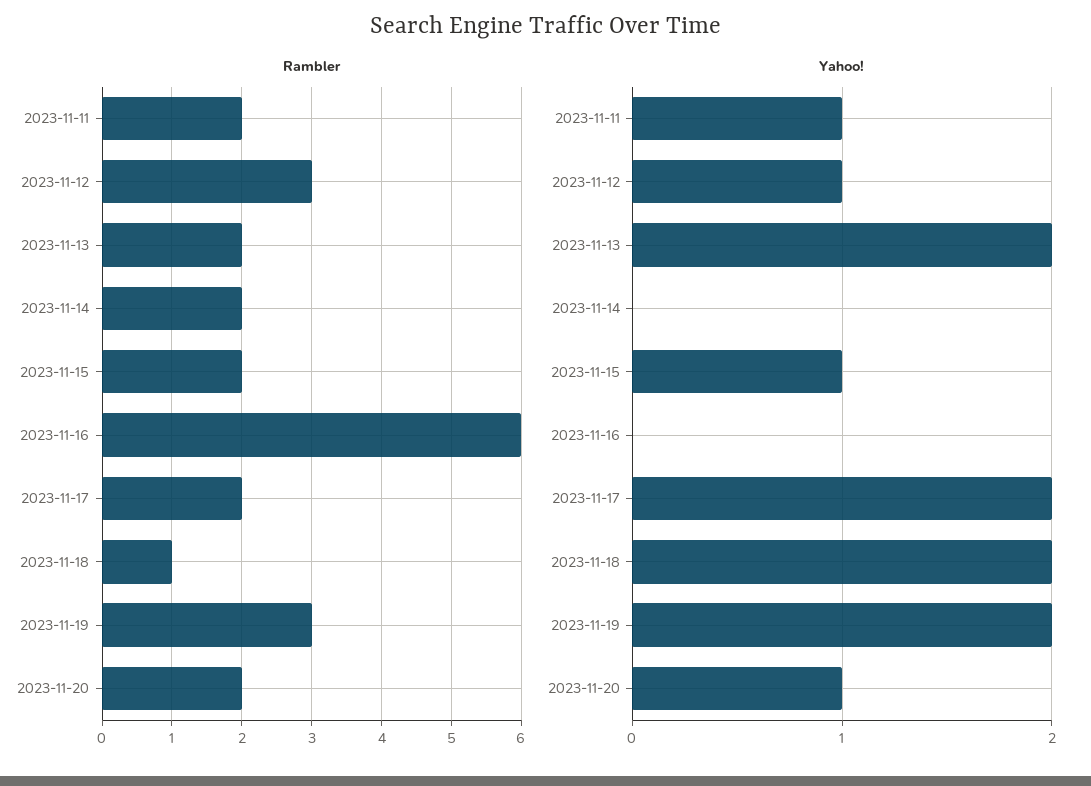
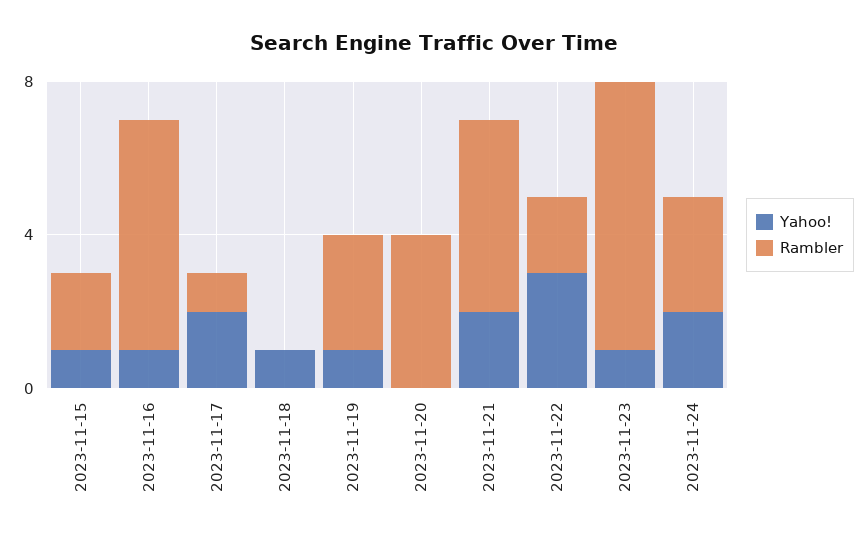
Rambler, 2023-11-11: 2 -> none
Rambler, 2023-11-12: 3 -> none
Rambler, 2023-11-13: 2 -> none
Rambler, 2023-11-14: 2 -> none
Rambler, 2023-11-17: 2 -> 1
Rambler, 2023-11-18: 1 -> 0
Rambler, 2023-11-20: 2 -> 4
Yahoo!, 2023-11-11: 1 -> none
Yahoo!, 2023-11-12: 1 -> none
Yahoo!, 2023-11-13: 2 -> none
Yahoo!, 2023-11-14: 0 -> none
Yahoo!, 2023-11-16: 0 -> 1
Yahoo!, 2023-11-18: 2 -> 1
Yahoo!, 2023-11-19: 2 -> 1
Yahoo!, 2023-11-20: 1 -> 0
Yahoo!, 2023-11-21: none -> 2
Rambler, 2023-11-21: none -> 5
Yahoo!, 2023-11-22: none -> 3
Rambler, 2023-11-22: none -> 2
Yahoo!, 2023-11-23: none -> 1
Rambler, 2023-11-23: none -> 7
Yahoo!, 2023-11-24: none -> 2
Rambler, 2023-11-24: none -> 3

